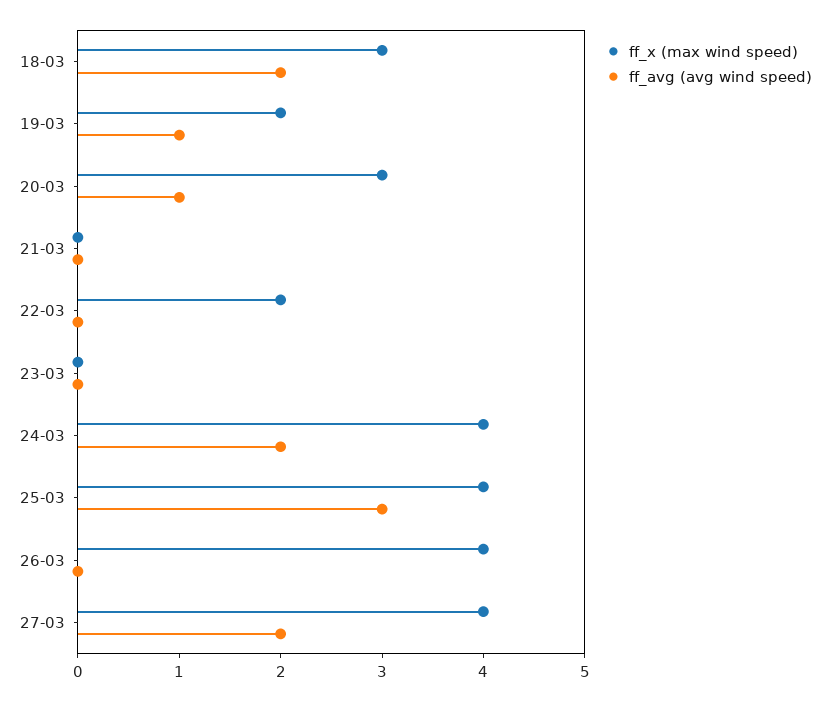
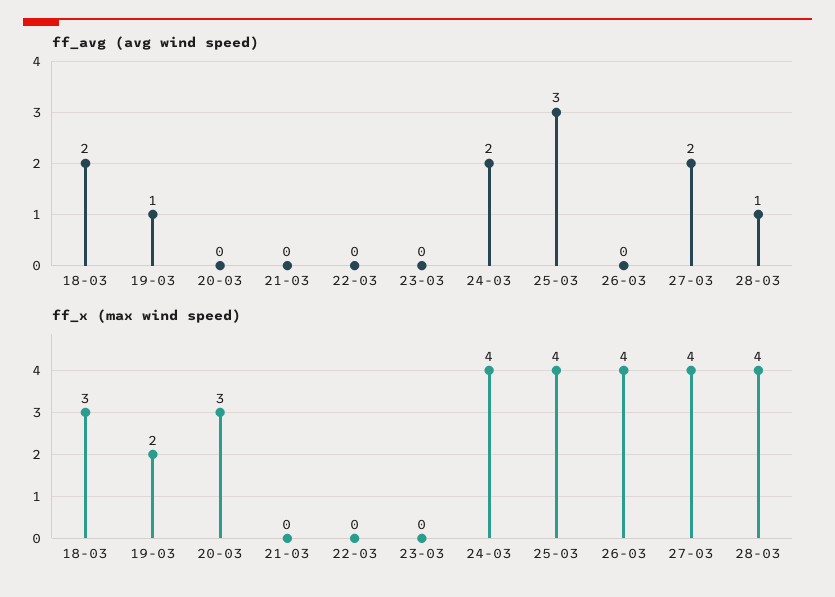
ff_avg (avg wind speed), 20-03: 1 -> 0
ff_x (max wind speed), 22-03: 2 -> 0
ff_avg (avg wind speed), 28-03: none -> 1
ff_x (max wind speed), 28-03: none -> 4

